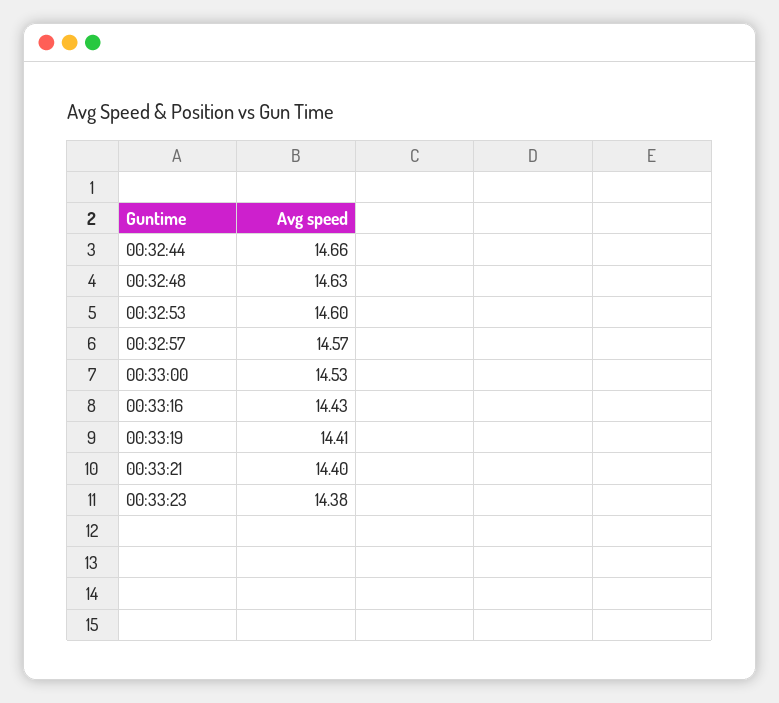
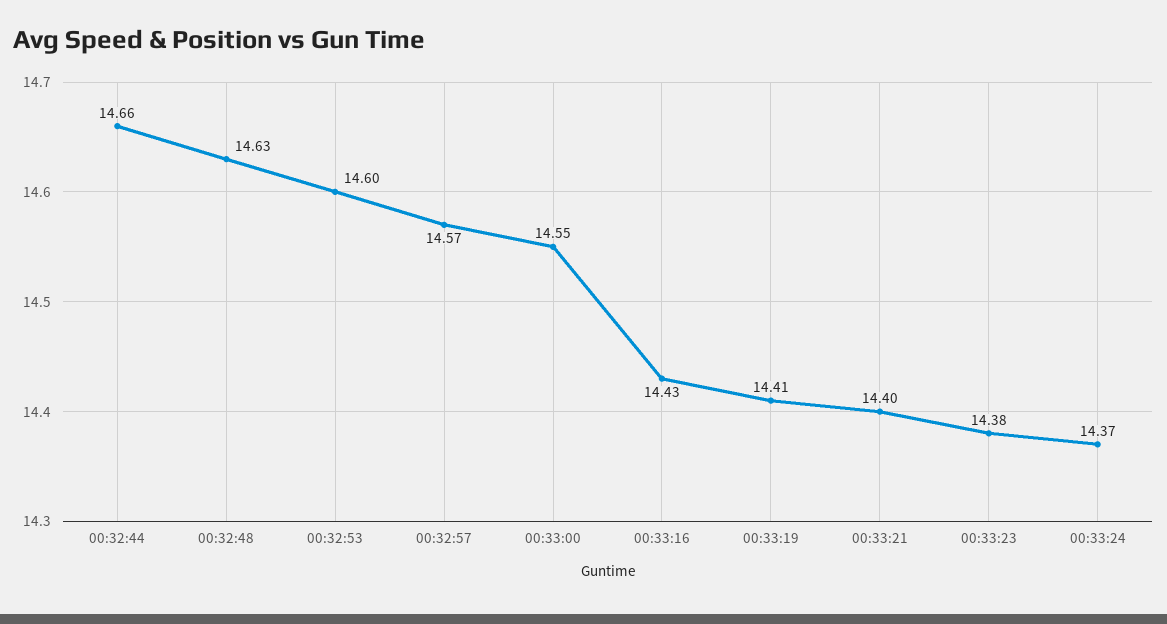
00:33:00: 14.53 -> 14.55
00:33:24: none -> 14.37

